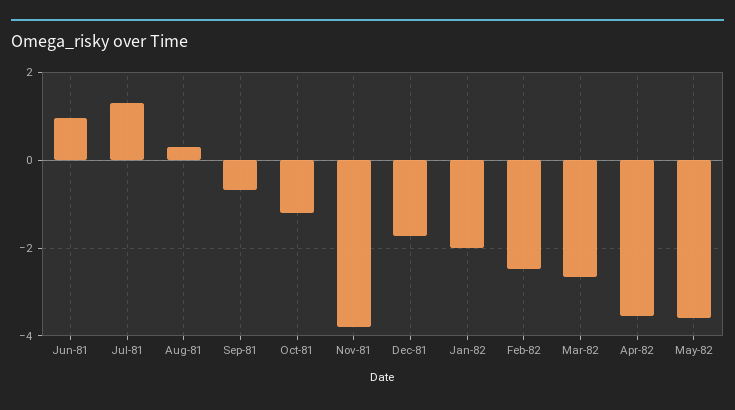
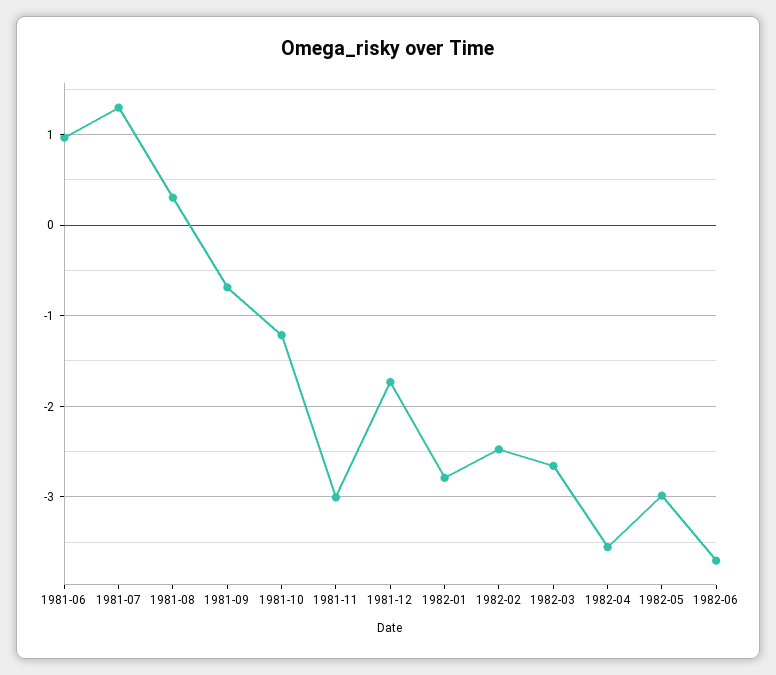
Nov-81: -3.8 -> -3
Jan-82: -2 -> -2.8
May-82: -3.6 -> -3
1982-06: none -> -3.7

